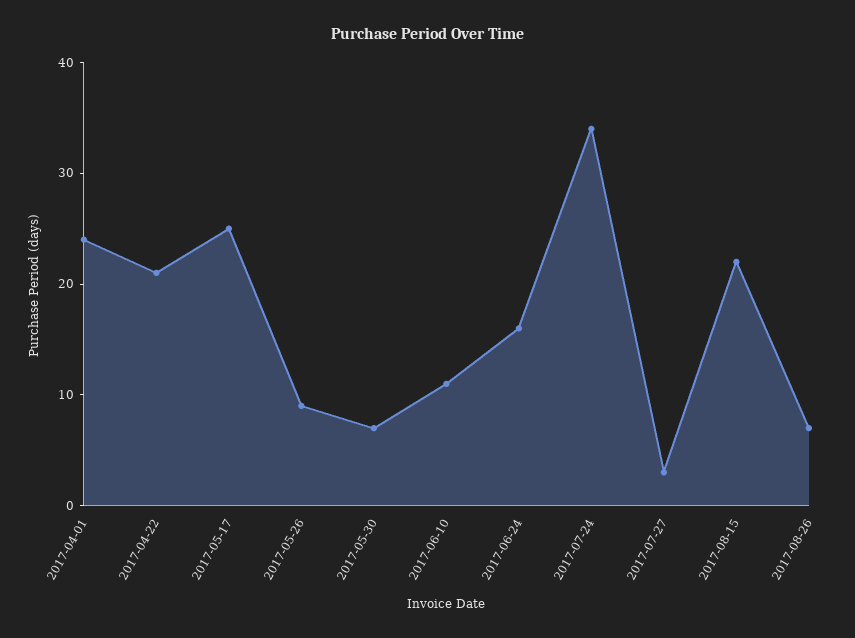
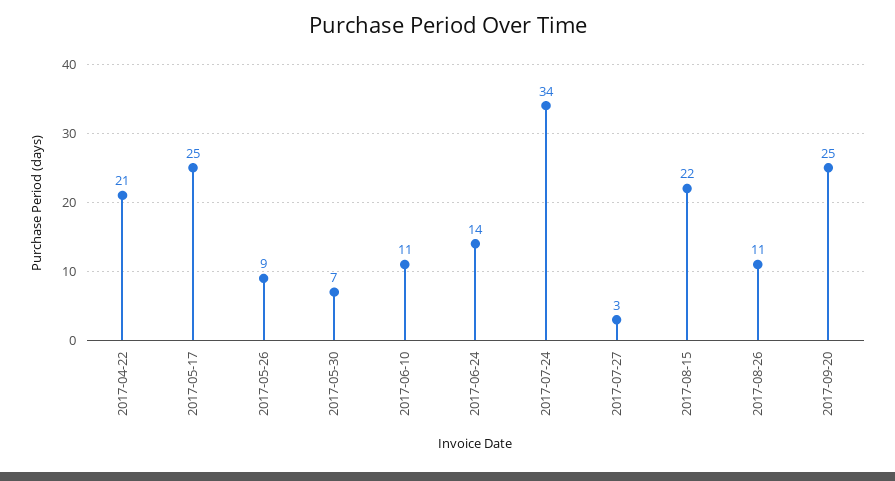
2017-04-01: 24 -> none
2017-06-24: 16 -> 14
2017-08-26: 7 -> 11
2017-09-20: none -> 25

